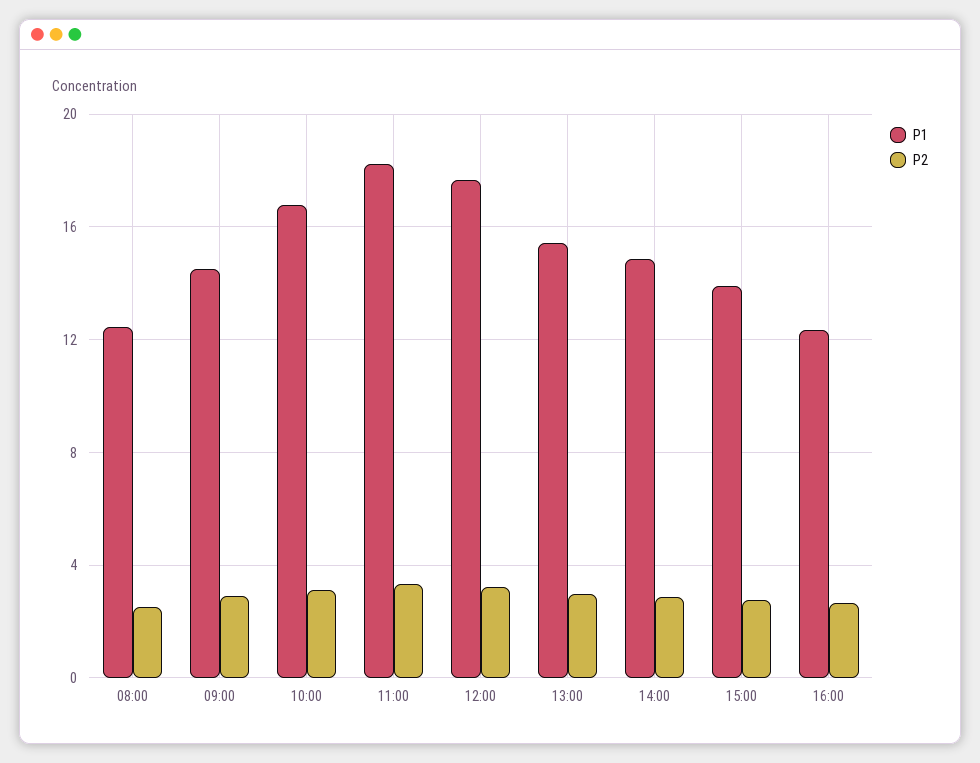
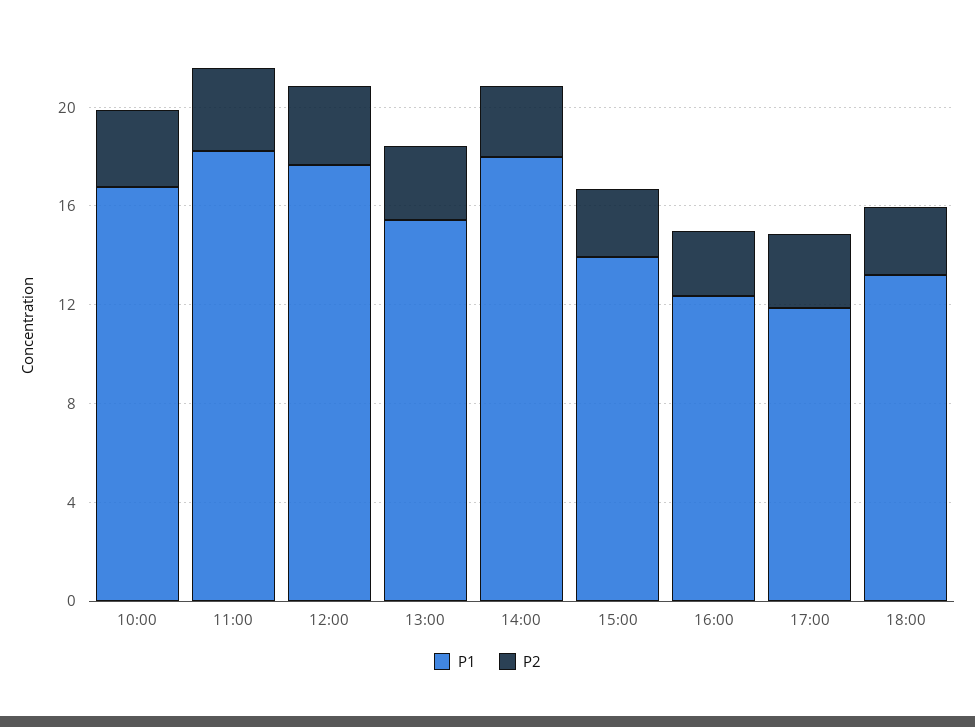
P1, 08:00: 12.5 -> none
P2, 08:00: 2.5 -> none
P1, 09:00: 14.5 -> none
P2, 09:00: 3 -> none
P1, 14:00: 15 -> 18
P1, 17:00: none -> 12
P2, 17:00: none -> 3
P1, 18:00: none -> 13
P2, 18:00: none -> 3

